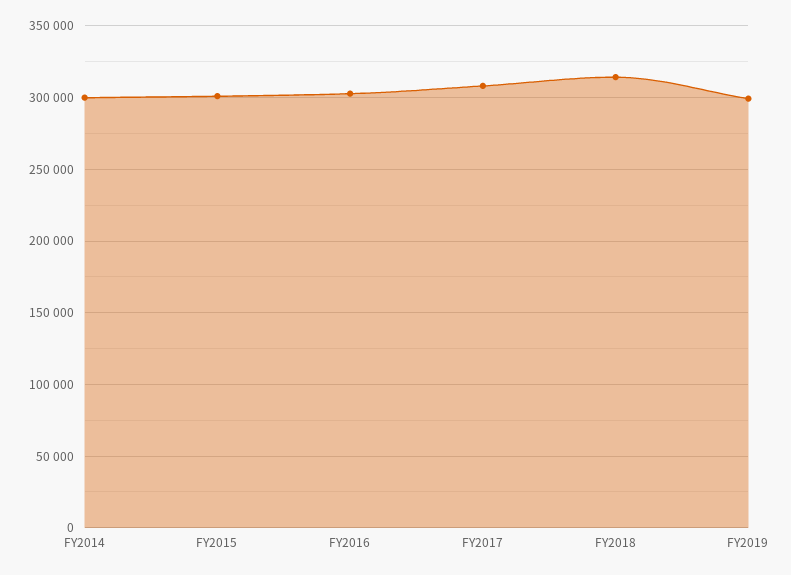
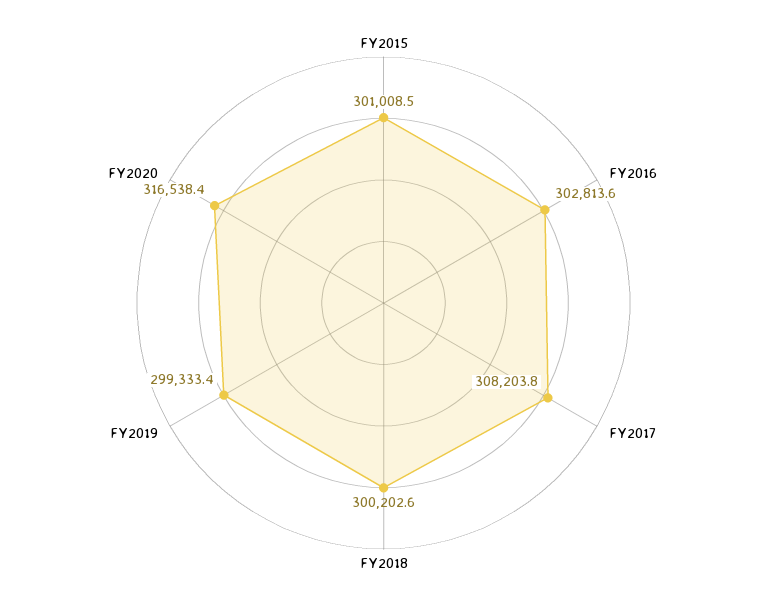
FY2014: 300000 -> none
FY2018: 315000 -> 300202.6
FY2020: none -> 316538.4

